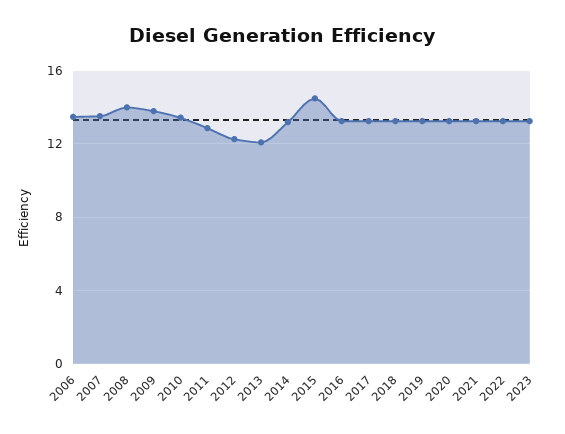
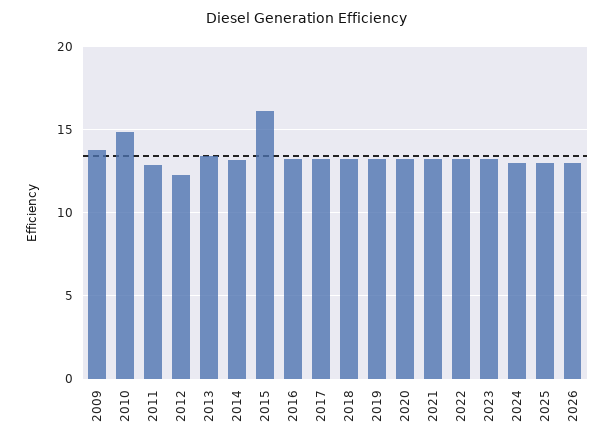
2006: 13.5 -> none
2007: 13.5 -> none
2008: 14 -> none
2010: 13.5 -> 15
2013: 12 -> 13.5
2015: 14.5 -> 16
2024: none -> 13
2025: none -> 13
2026: none -> 13

